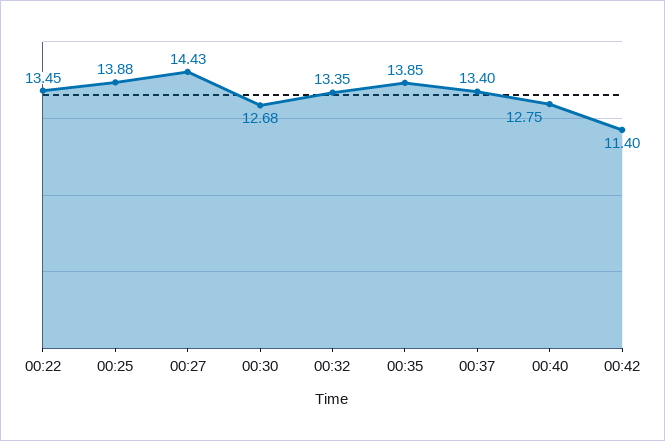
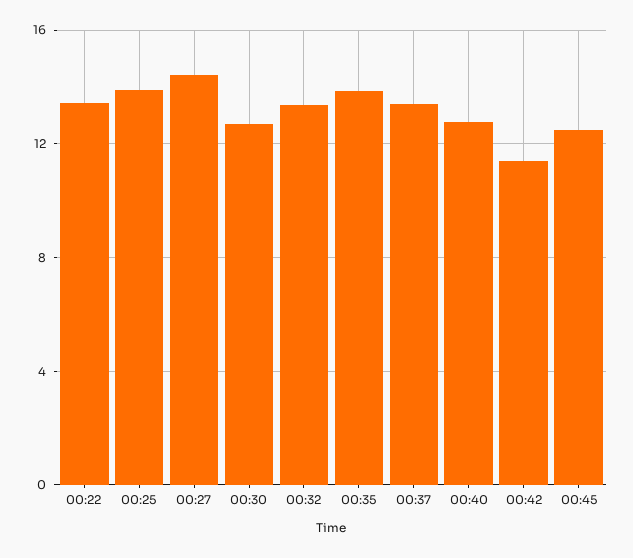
00:45: none -> 12.5

